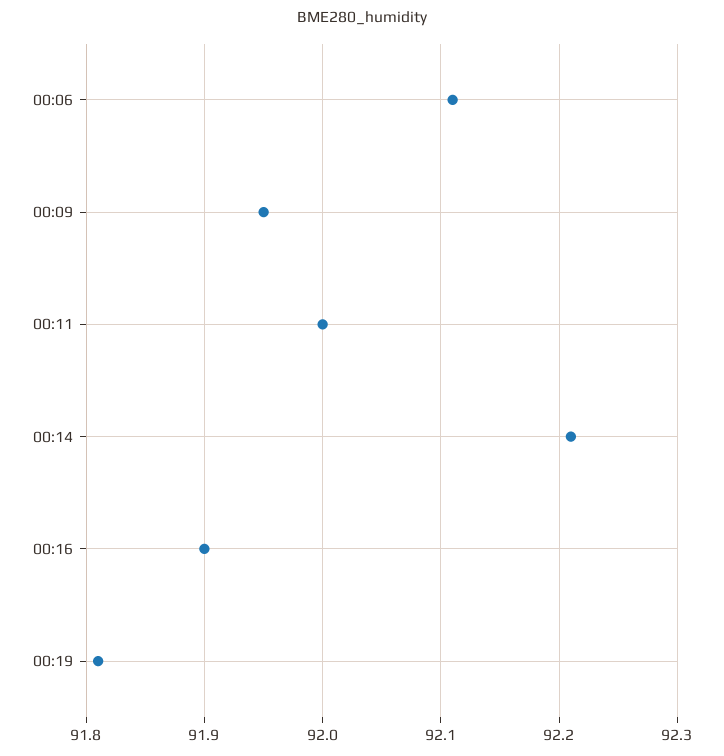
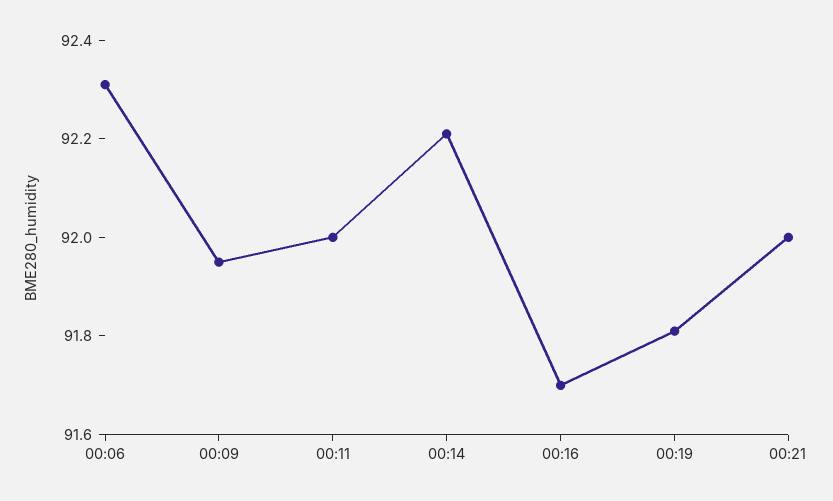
00:06: 92.11 -> 92.3
00:16: 91.9 -> 91.7
00:21: none -> 92

